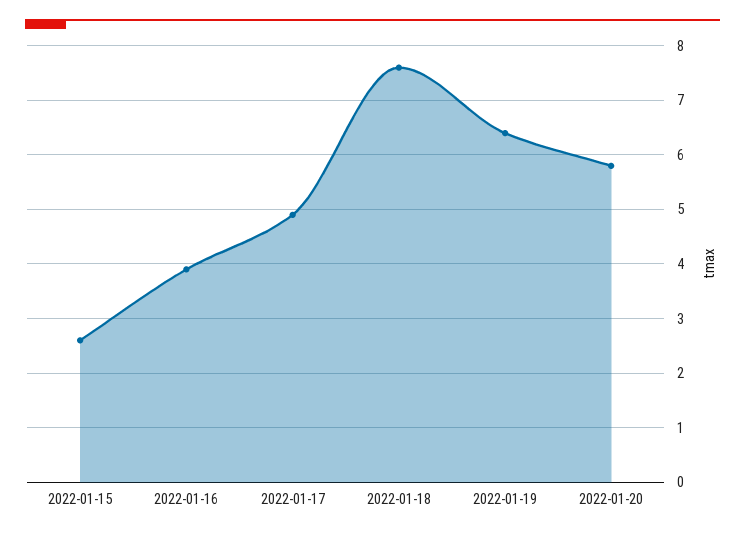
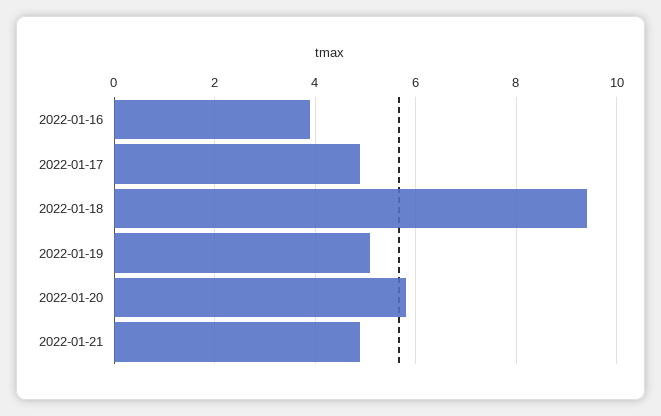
2022-01-15: 2.5 -> none
2022-01-18: 7.5 -> 9.5
2022-01-19: 6.5 -> 5
2022-01-21: none -> 5

